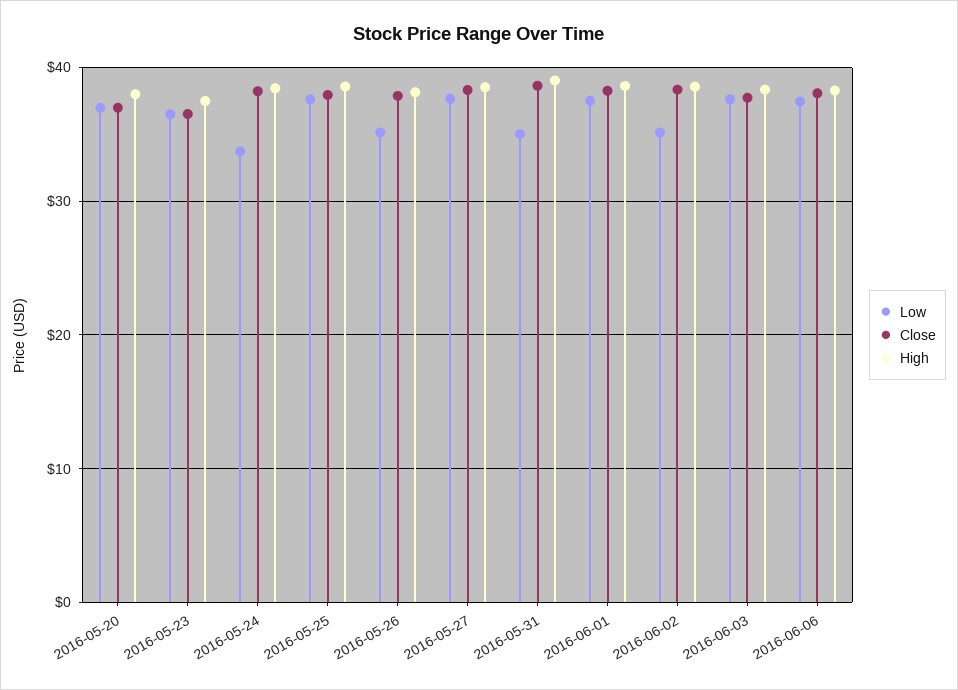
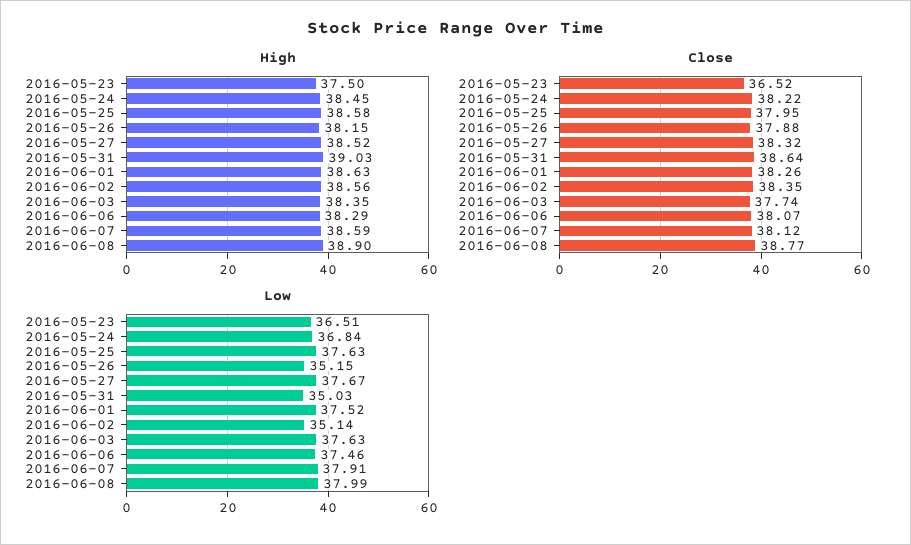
Low, 2016-05-20: 37 -> none
Close, 2016-05-20: 37 -> none
High, 2016-05-20: 38 -> none
Low, 2016-05-24: 34 -> 36.84
High, 2016-06-07: none -> 38.59
High, 2016-06-08: none -> 38.9
Close, 2016-06-07: none -> 38.12
Close, 2016-06-08: none -> 38.77
Low, 2016-06-07: none -> 37.91
Low, 2016-06-08: none -> 37.99

